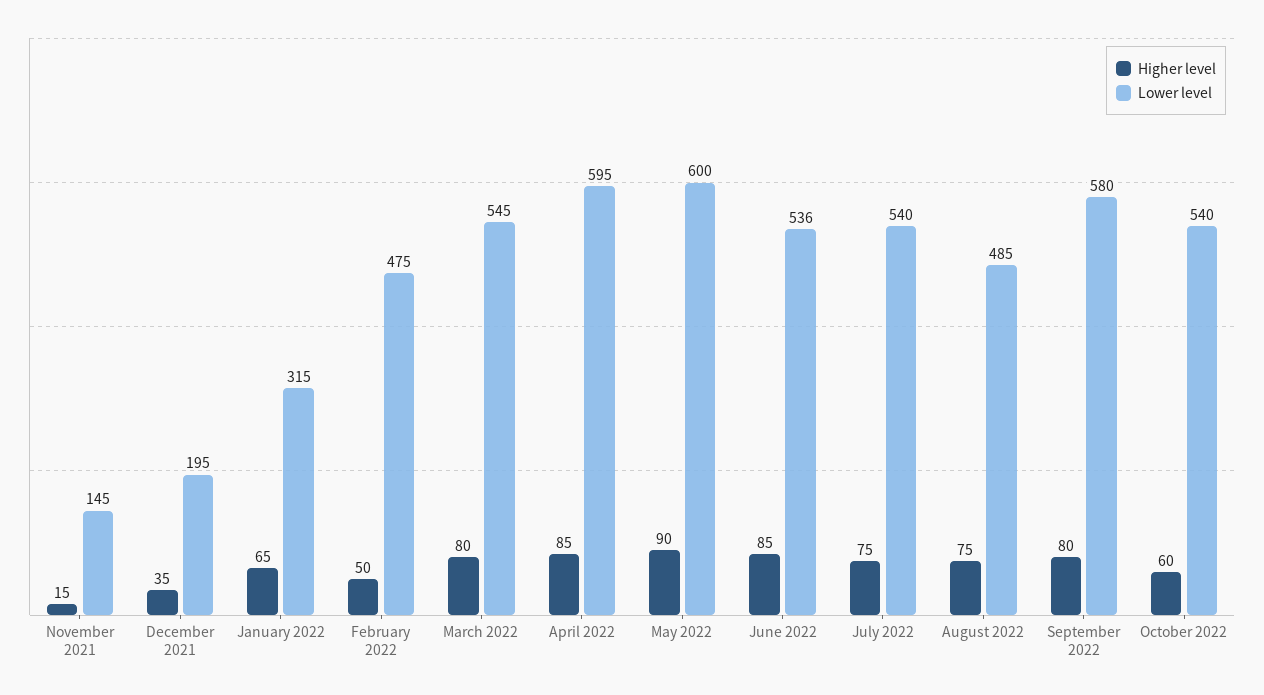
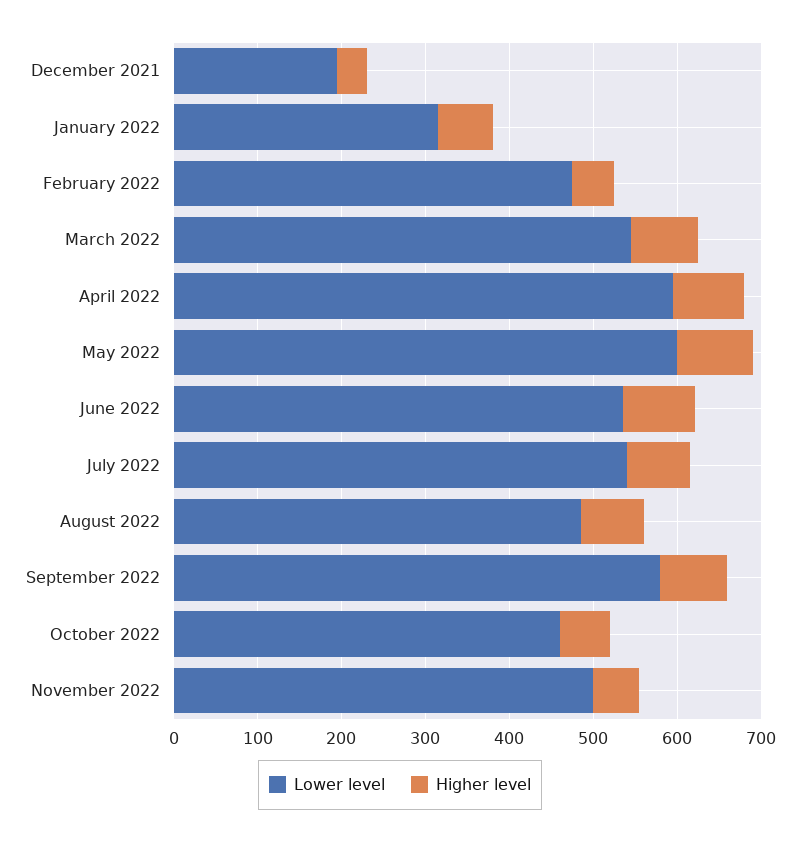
Higher level, November 2021: 15 -> none
Lower level, November 2021: 145 -> none
Lower level, October 2022: 540 -> 460
Lower level, November 2022: none -> 500
Higher level, November 2022: none -> 60

